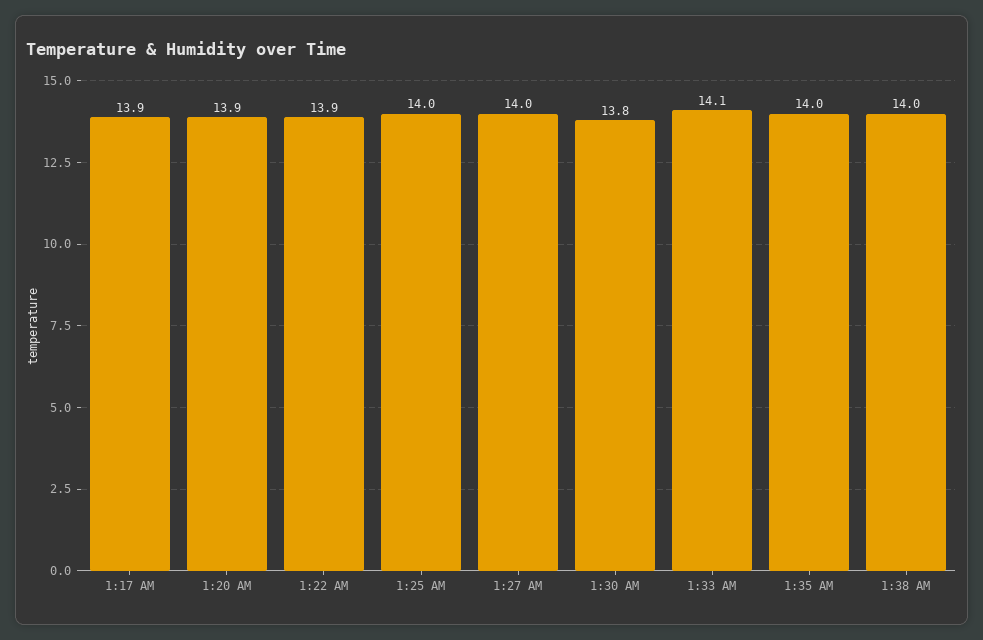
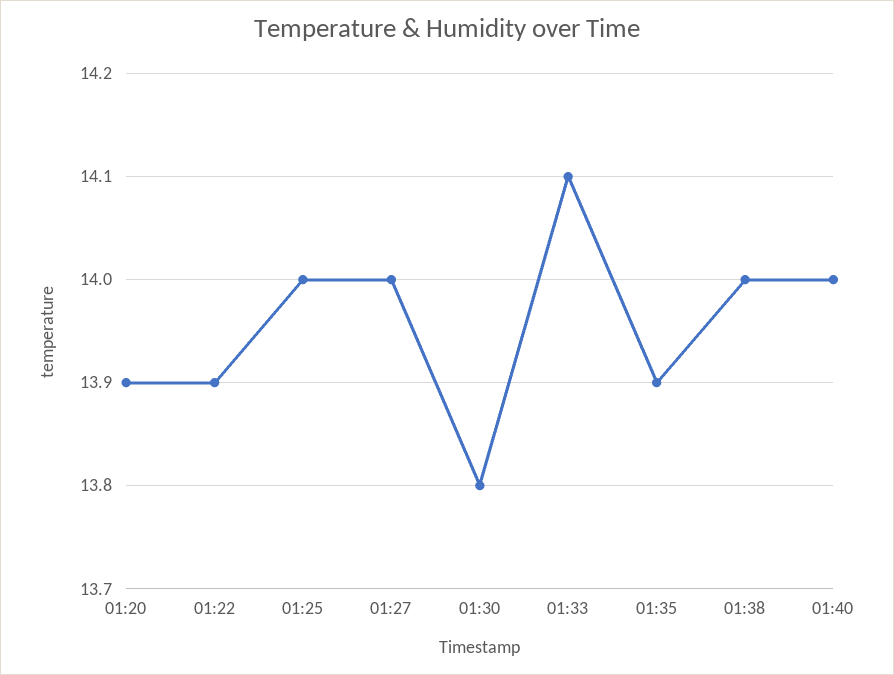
1:17 AM: 13.9 -> none
1:35 AM: 14 -> 13.9
01:40: none -> 14

